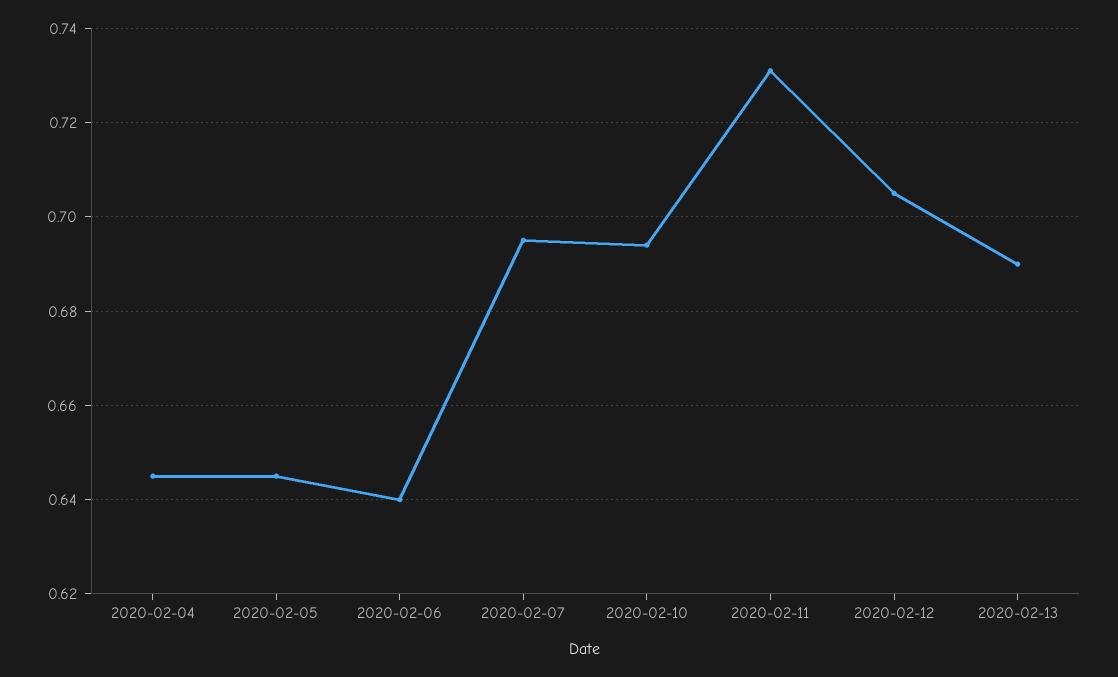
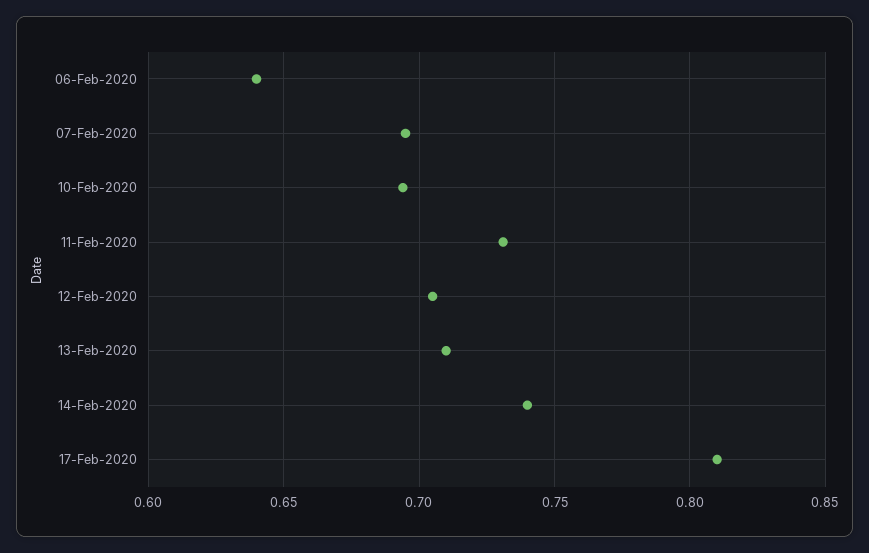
2020-02-04: 0.645 -> none
2020-02-05: 0.645 -> none
2020-02-13: 0.69 -> 0.71
14-Feb-2020: none -> 0.74
17-Feb-2020: none -> 0.81

